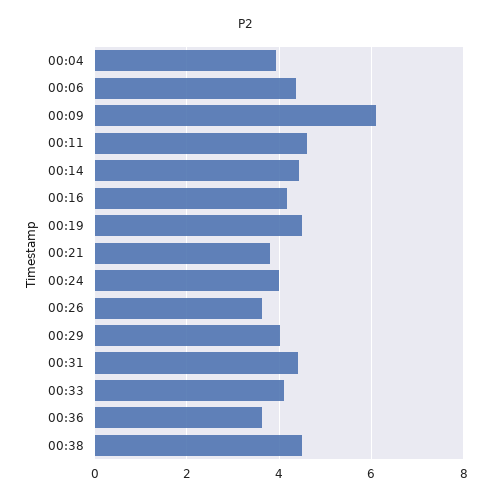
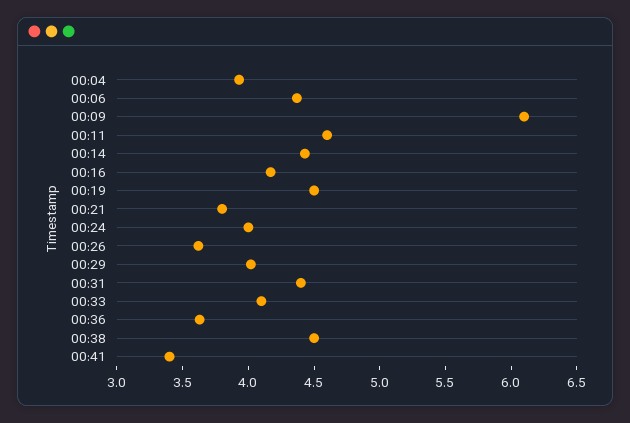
00:41: none -> 3.4

